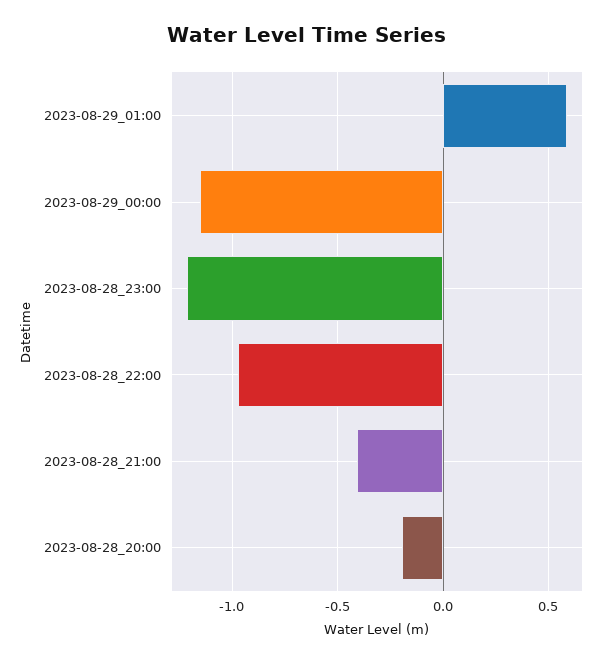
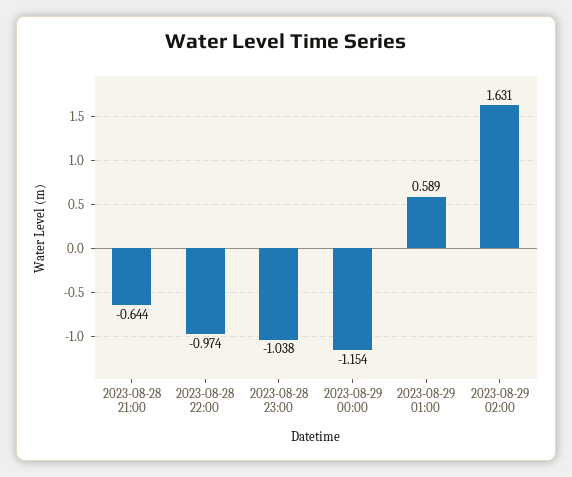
2023-08-28_23:00: -1.2 -> -1.038
2023-08-28_21:00: -0.4 -> -0.644
2023-08-28_20:00: -0.2 -> none
2023-08-29 02:00: none -> 1.631

